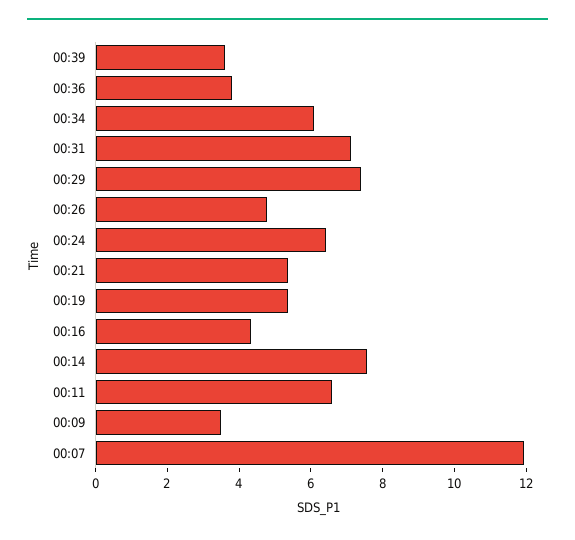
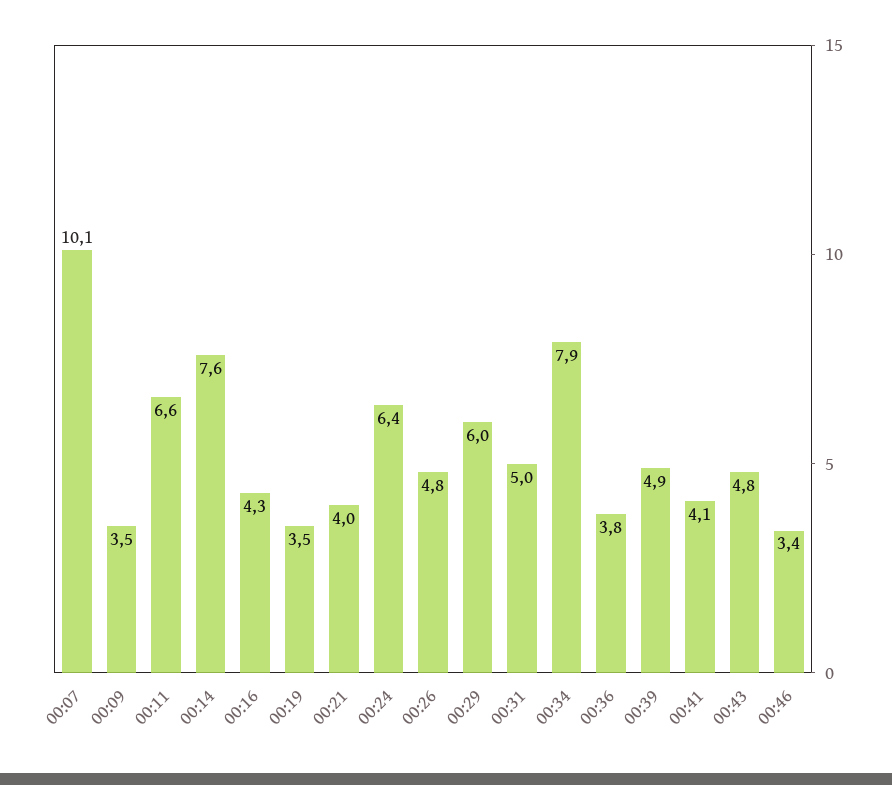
00:39: 3.5 -> 4.9
00:34: 6 -> 7.9
00:31: 7 -> 5
00:29: 7.5 -> 6
00:21: 5.5 -> 4
00:19: 5.5 -> 3.5
00:07: 12 -> 10.1
00:41: none -> 4.1
00:43: none -> 4.8
00:46: none -> 3.4

